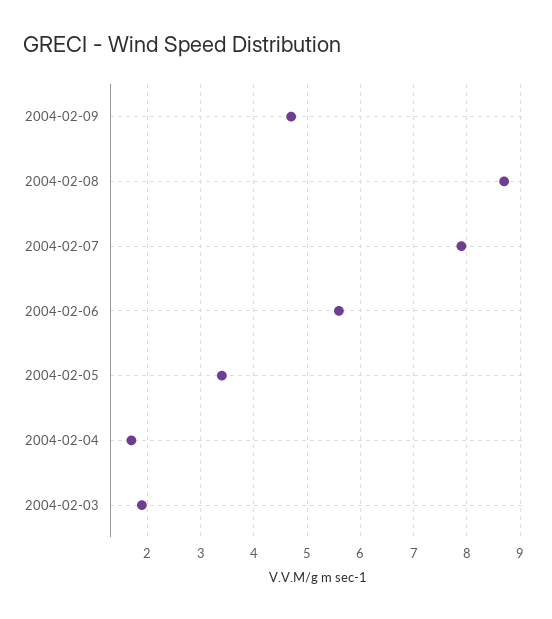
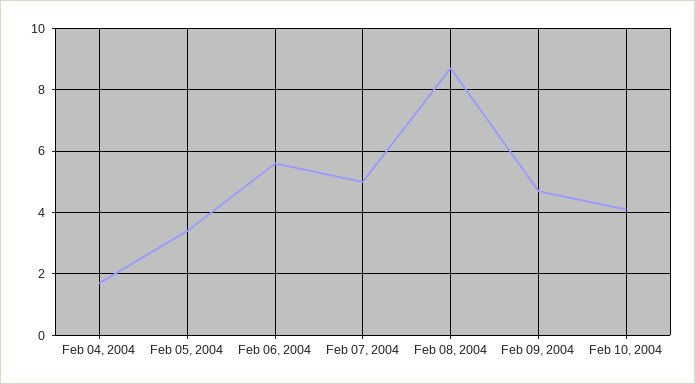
2004-02-07: 8 -> 5
2004-02-03: 2 -> none
Feb 10, 2004: none -> 4

